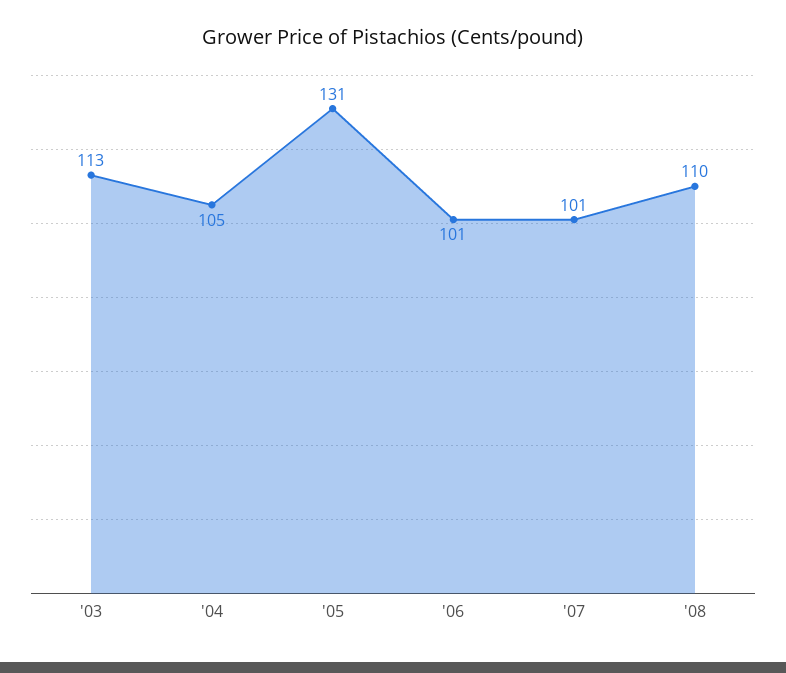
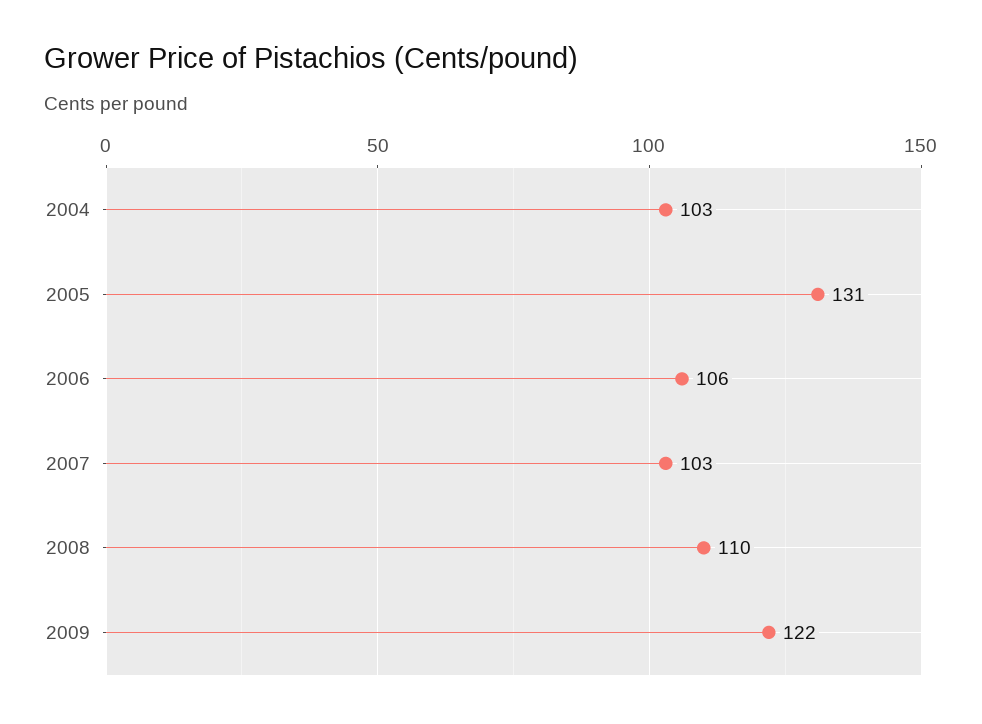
'03: 113 -> none
'04: 105 -> 103
'06: 101 -> 106
'07: 101 -> 103
2009: none -> 122

